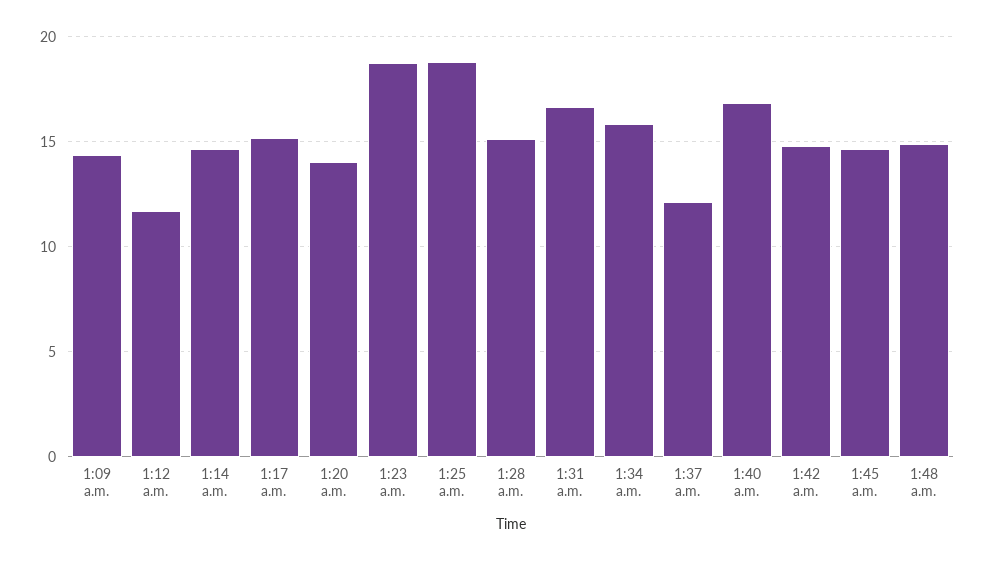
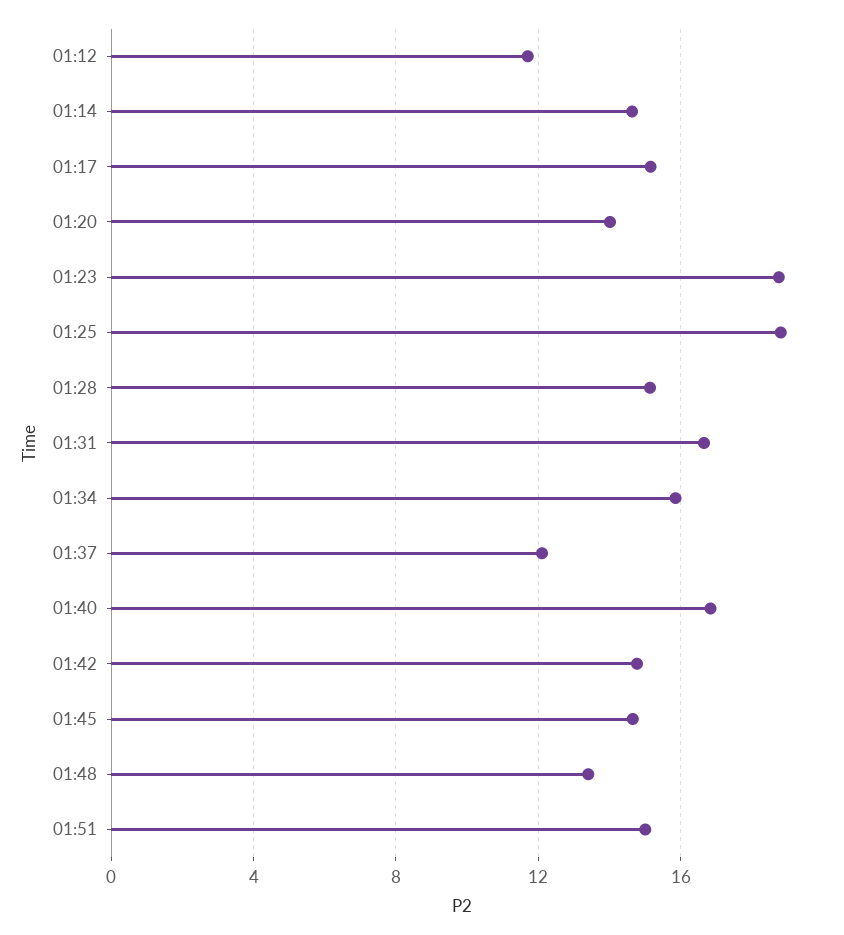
1:09 a.m.: 14.5 -> none
1:48 a.m.: 15 -> 13.5
01:51: none -> 15

